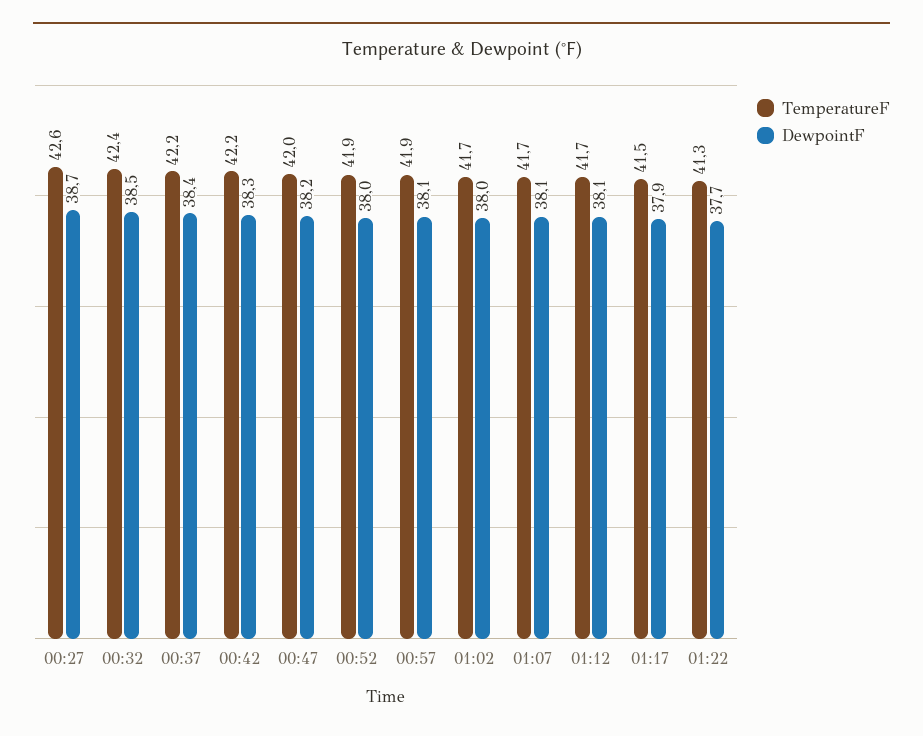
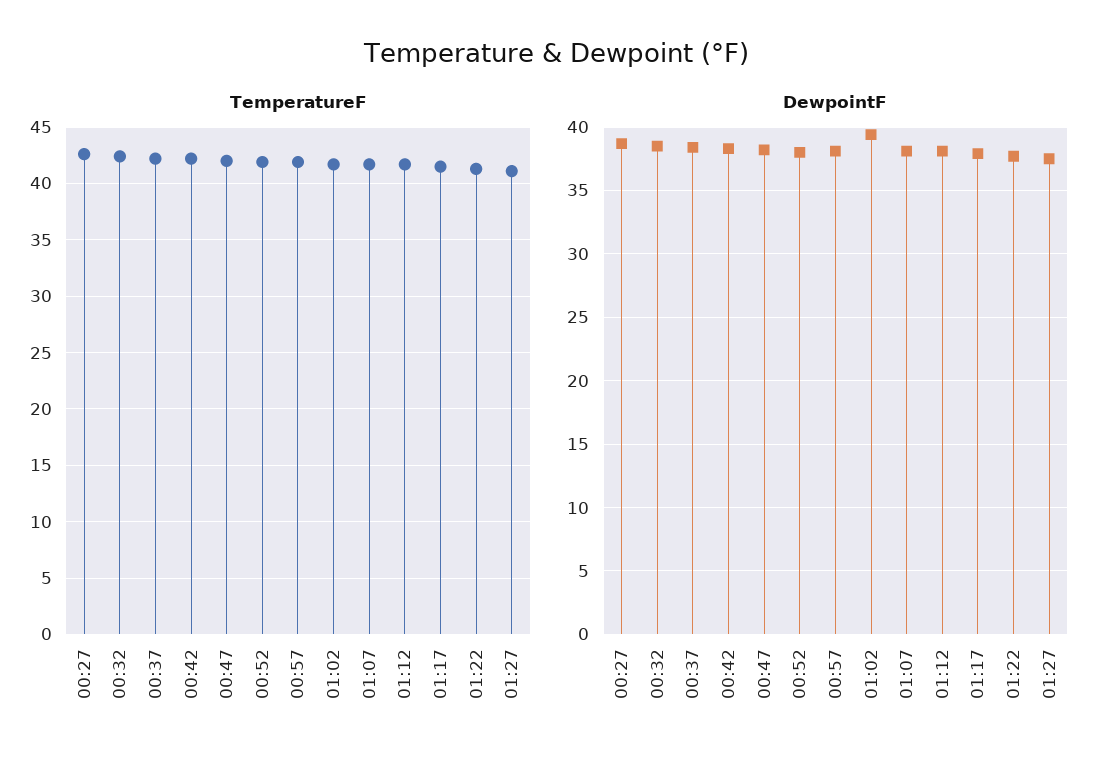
DewpointF, 01:02: 38 -> 39.5
TemperatureF, 01:27: none -> 41
DewpointF, 01:27: none -> 37.5

